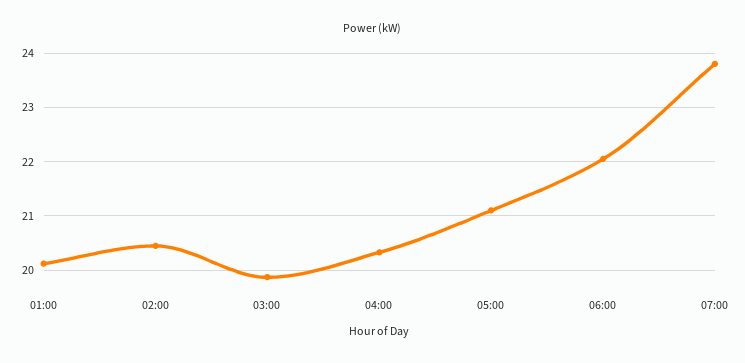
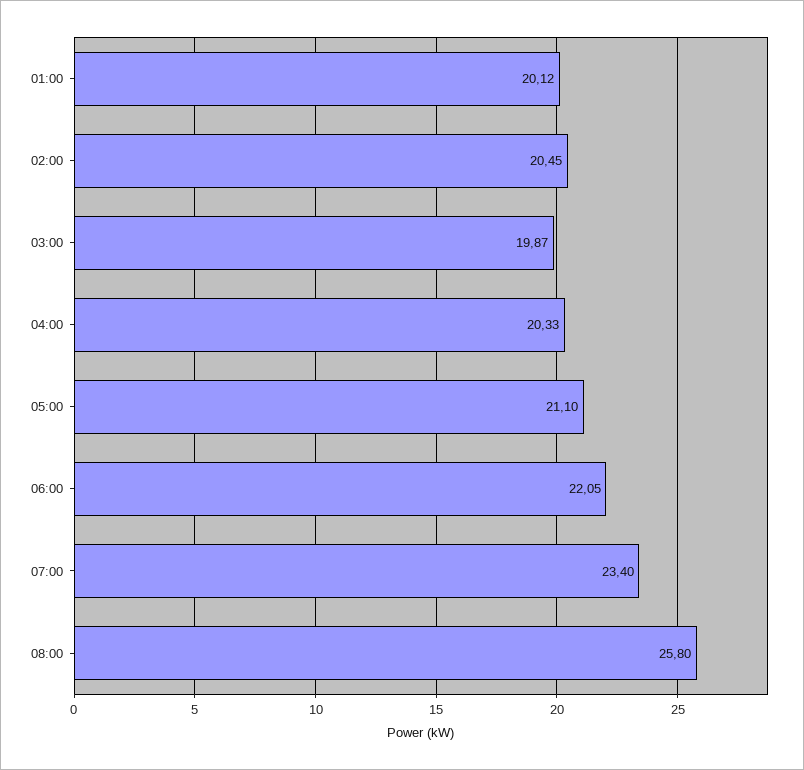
07:00: 23.8 -> 23.4
08:00: none -> 25.8

